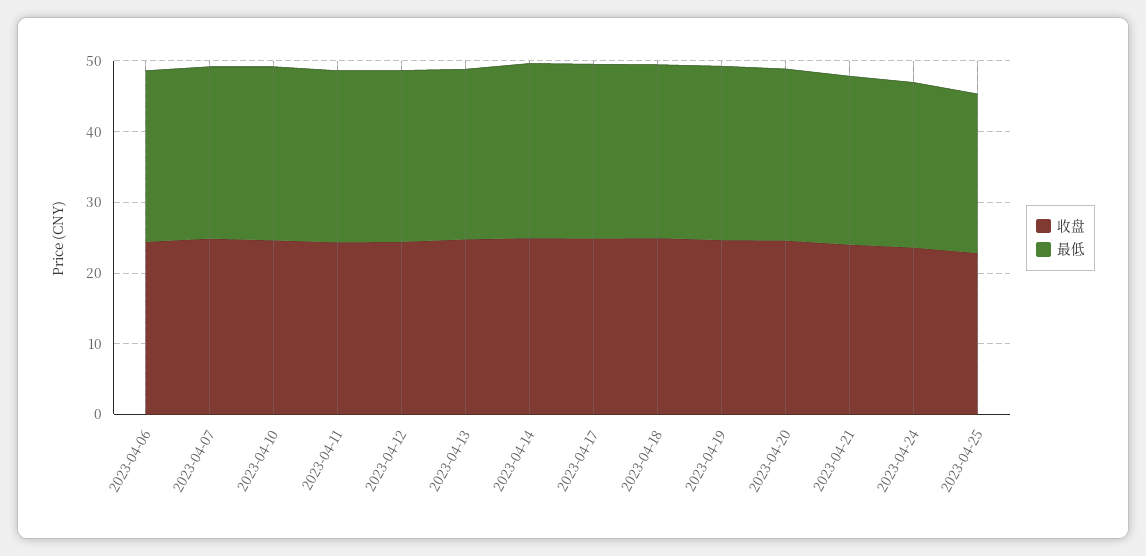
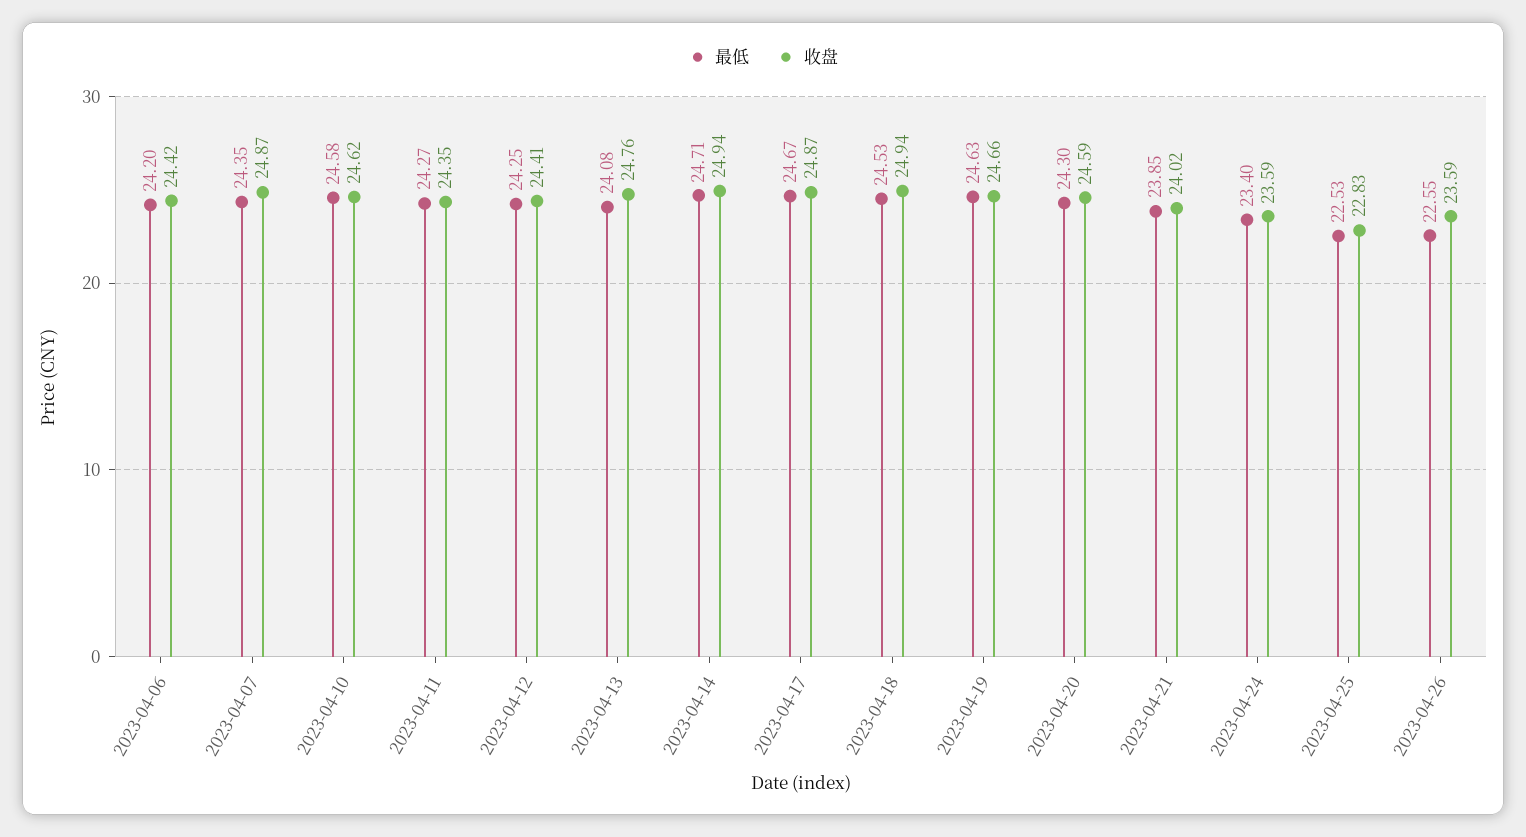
最低, 2023-04-26: none -> 22.55
收盘, 2023-04-26: none -> 23.59

